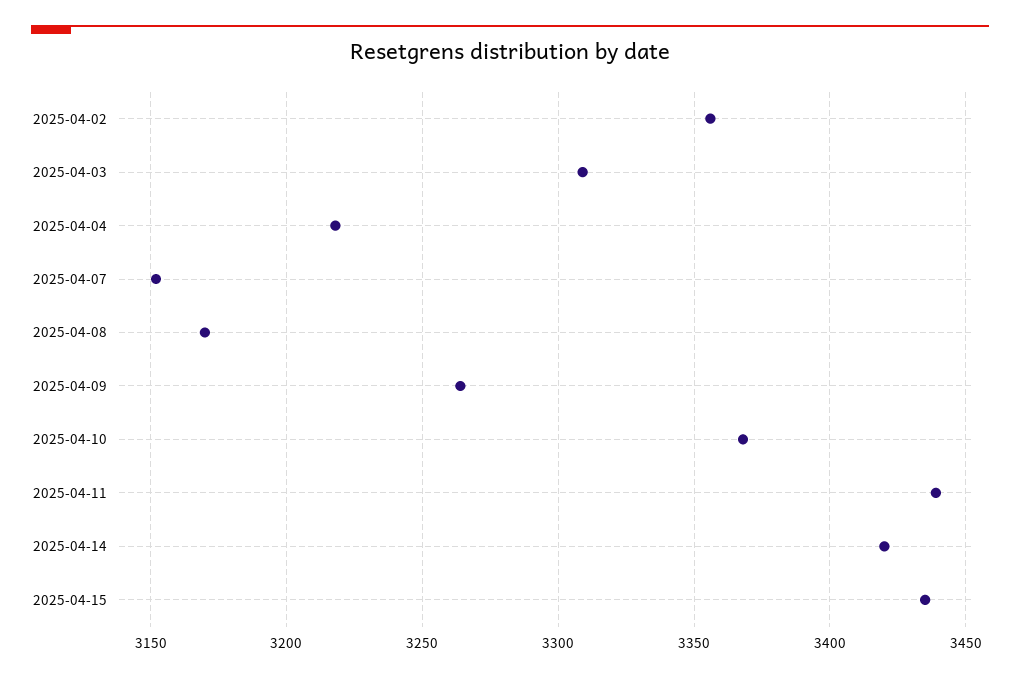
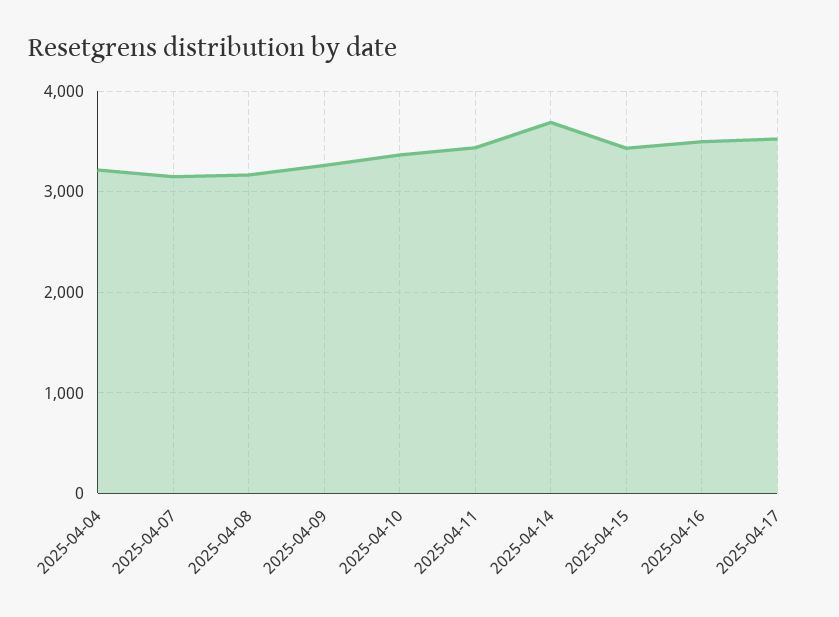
2025-04-02: 3355 -> none
2025-04-03: 3310 -> none
2025-04-14: 3420 -> 3700
2025-04-16: none -> 3500
2025-04-17: none -> 3500

